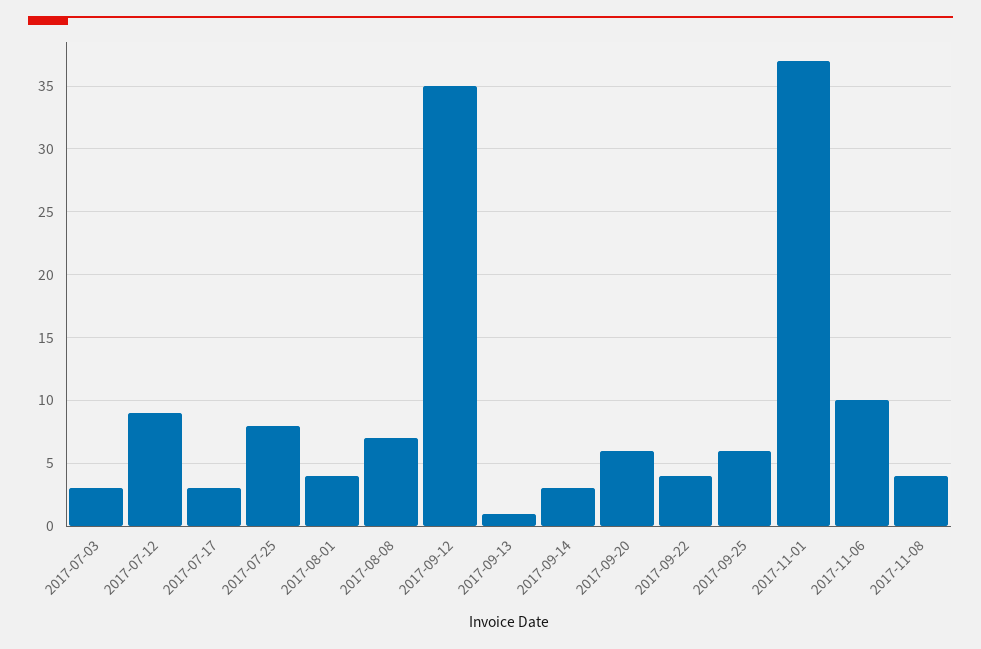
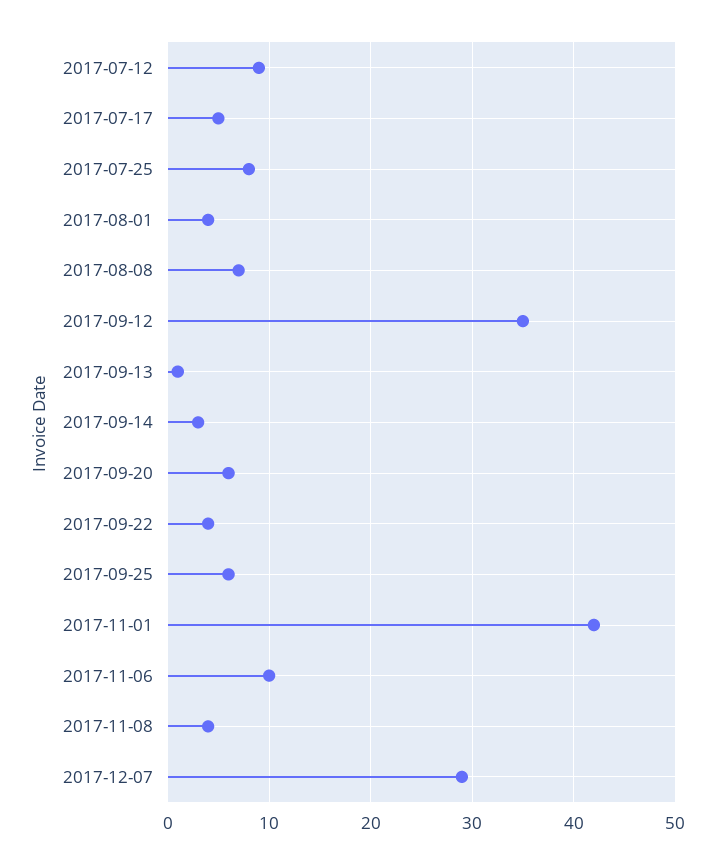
2017-07-03: 3 -> none
2017-07-17: 3 -> 5
2017-11-01: 37 -> 42
2017-12-07: none -> 29

